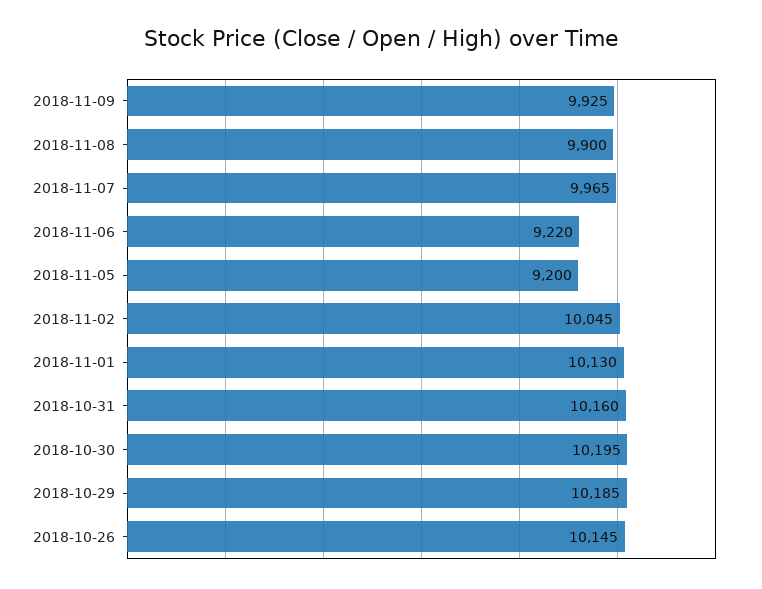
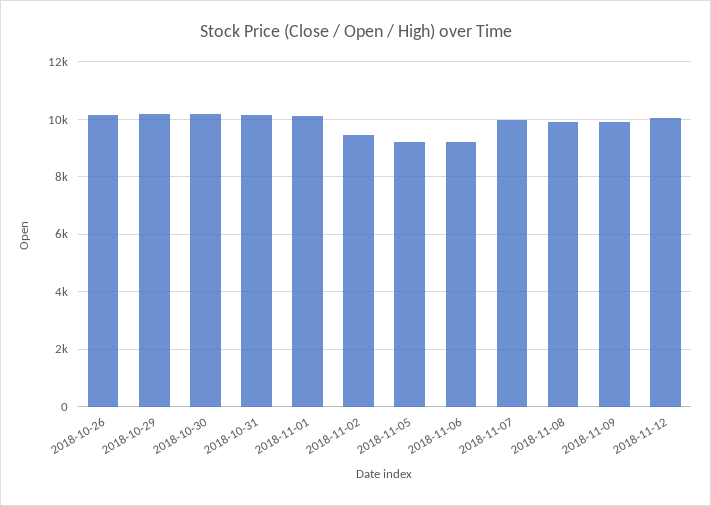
2018-11-02: 10045 -> 9500
2018-11-12: none -> 10000

